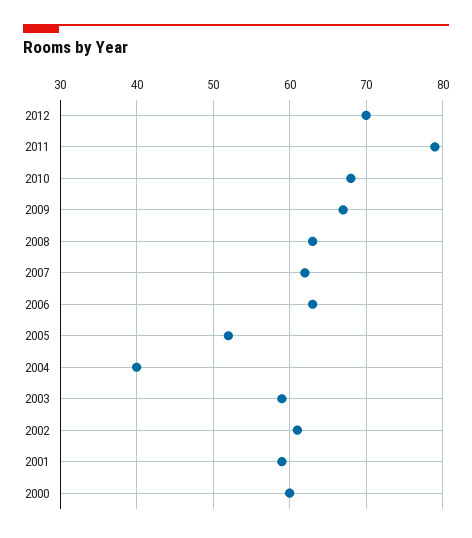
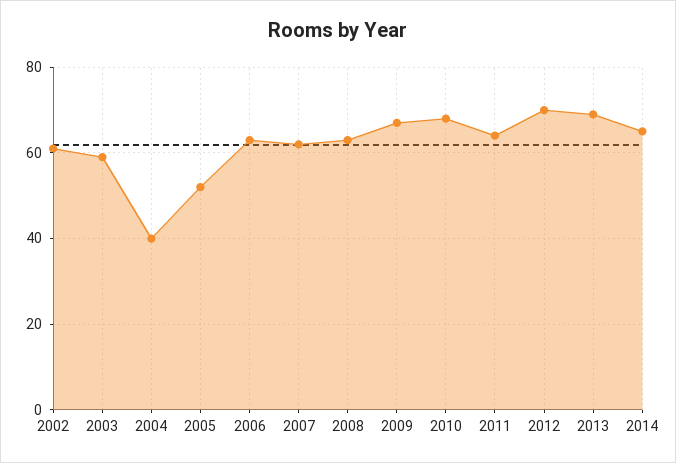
2011: 79 -> 65
2001: 59 -> none
2000: 60 -> none
2013: none -> 70
2014: none -> 65

